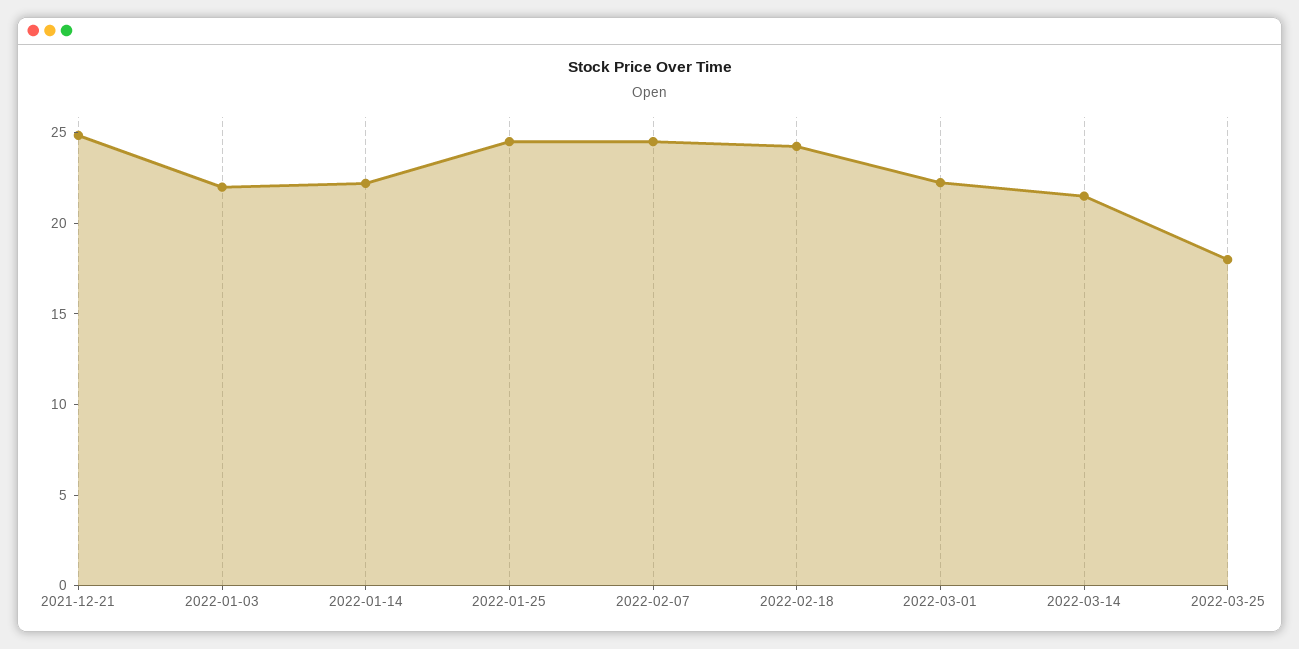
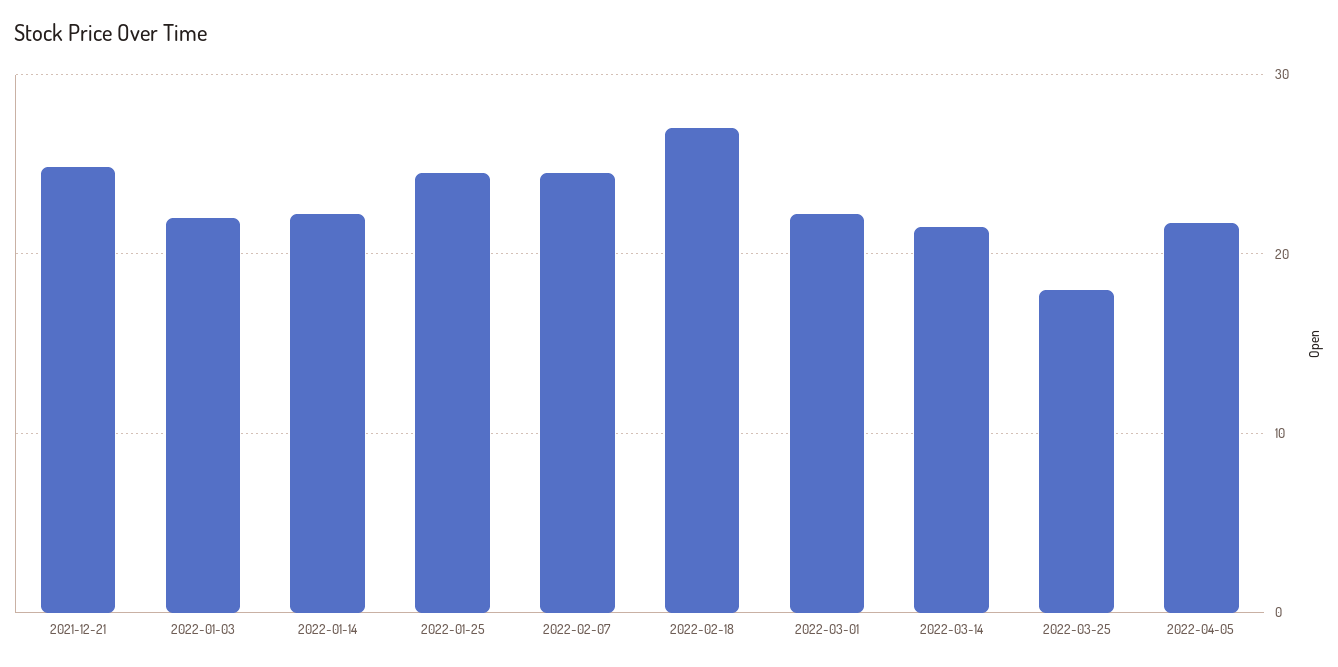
2022-02-18: 24 -> 27
2022-04-05: none -> 22

